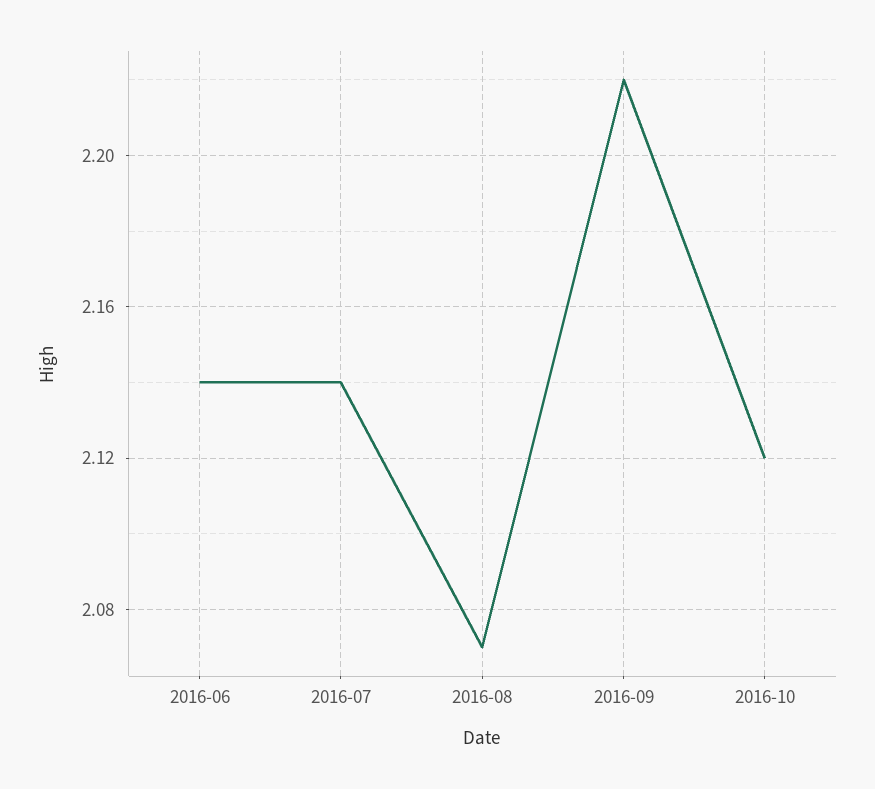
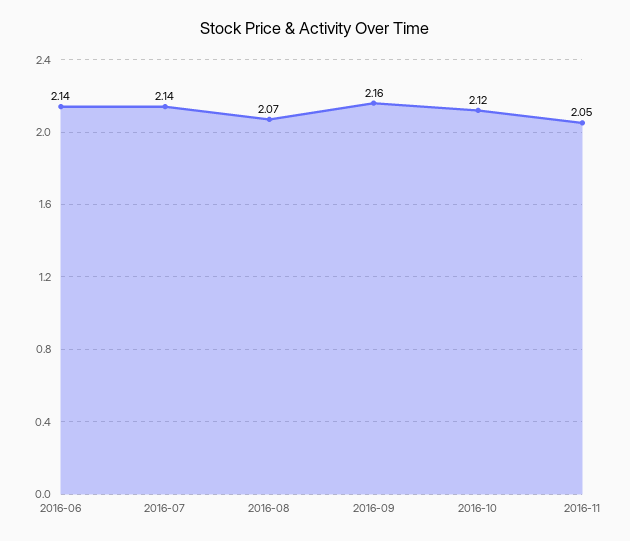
2016-09: 2.22 -> 2.16
2016-11: none -> 2.05

